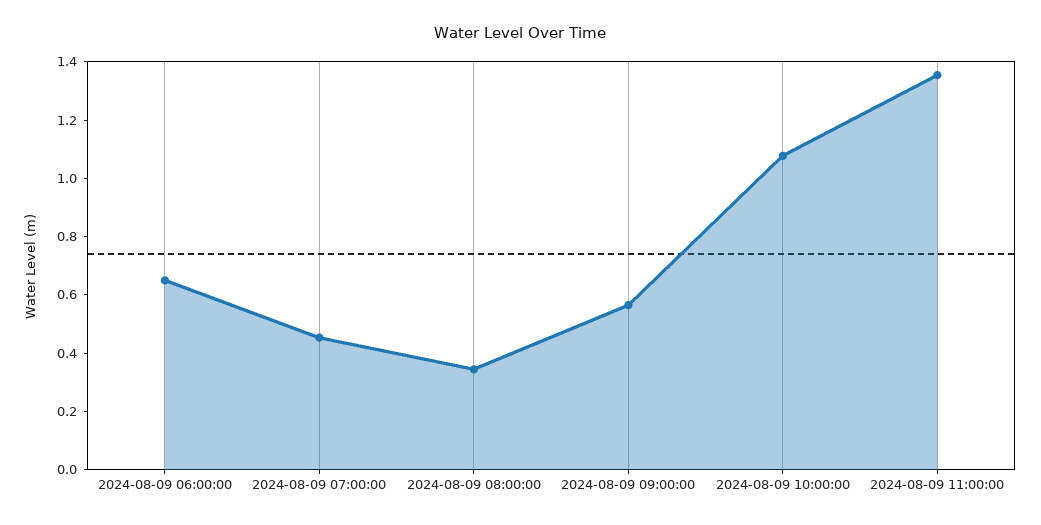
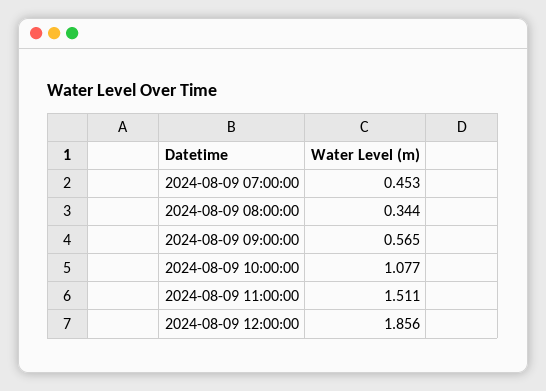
2024-08-09 06:00:00: 0.65 -> none
2024-08-09 11:00:00: 1.35 -> 1.511
2024-08-09 12:00:00: none -> 1.856

